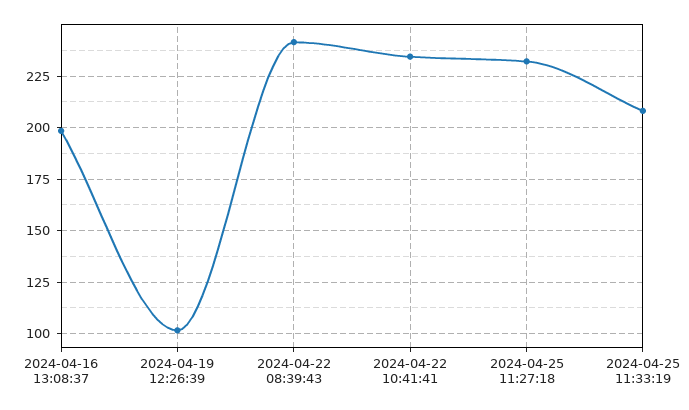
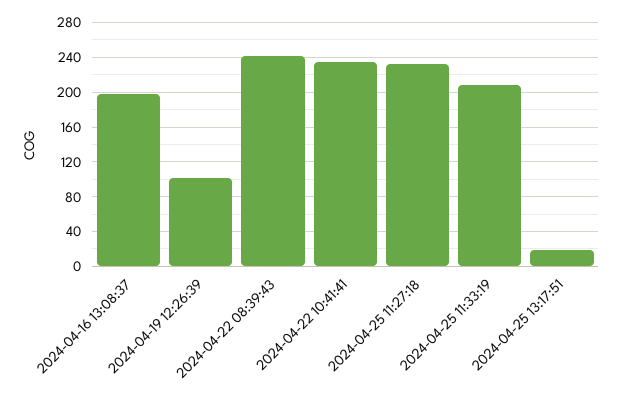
2024-04-25 13:17:51: none -> 20

